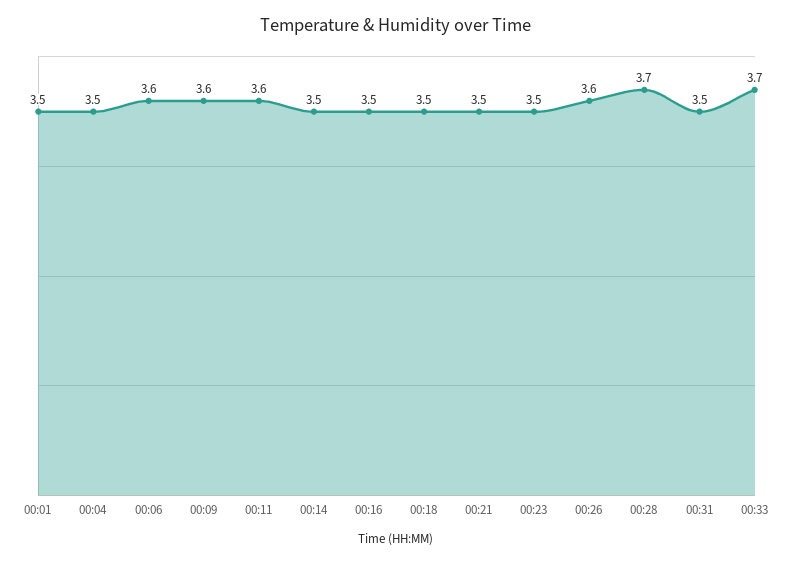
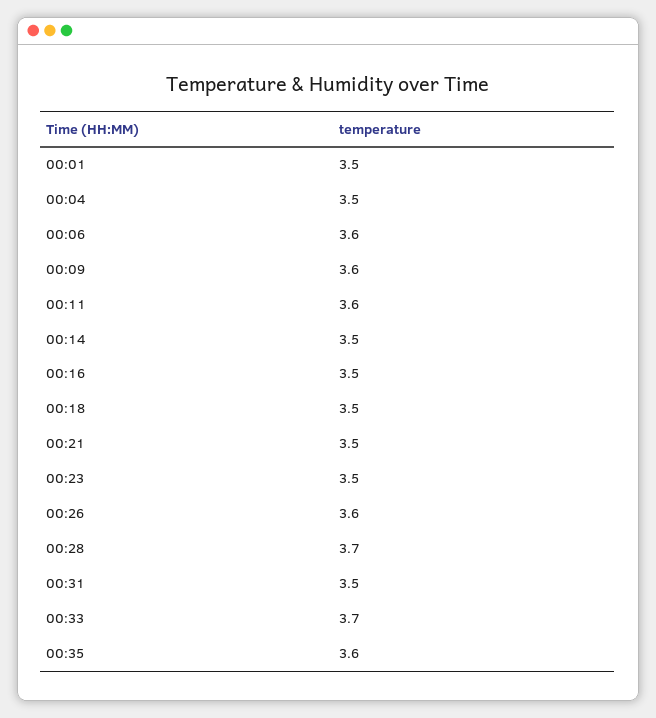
00:35: none -> 3.6

